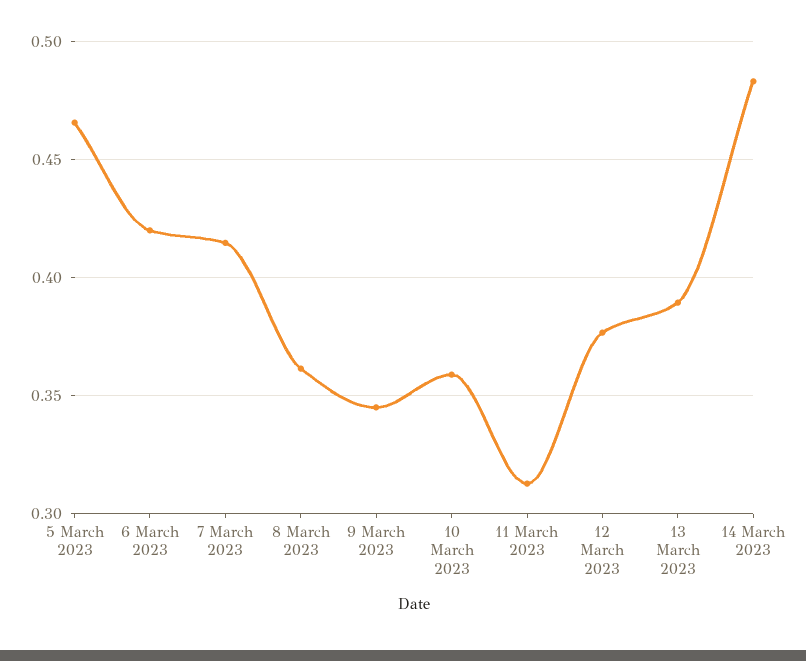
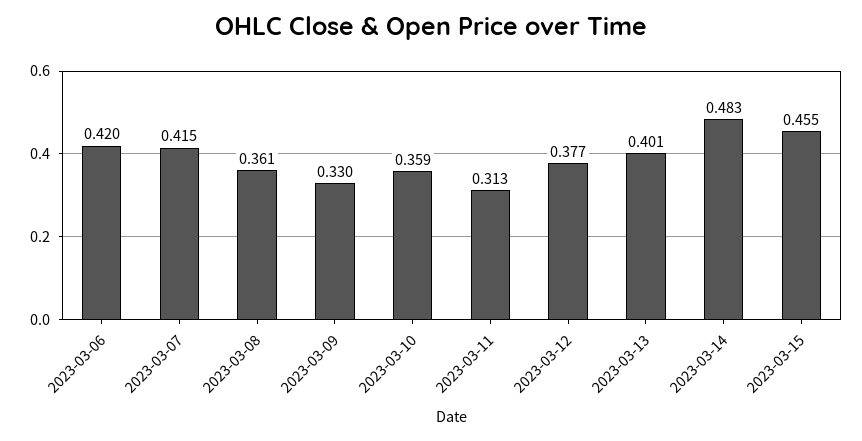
5 March 2023: 0.465 -> none
9 March 2023: 0.345 -> 0.33
13 March 2023: 0.39 -> 0.401
2023-03-15: none -> 0.455

